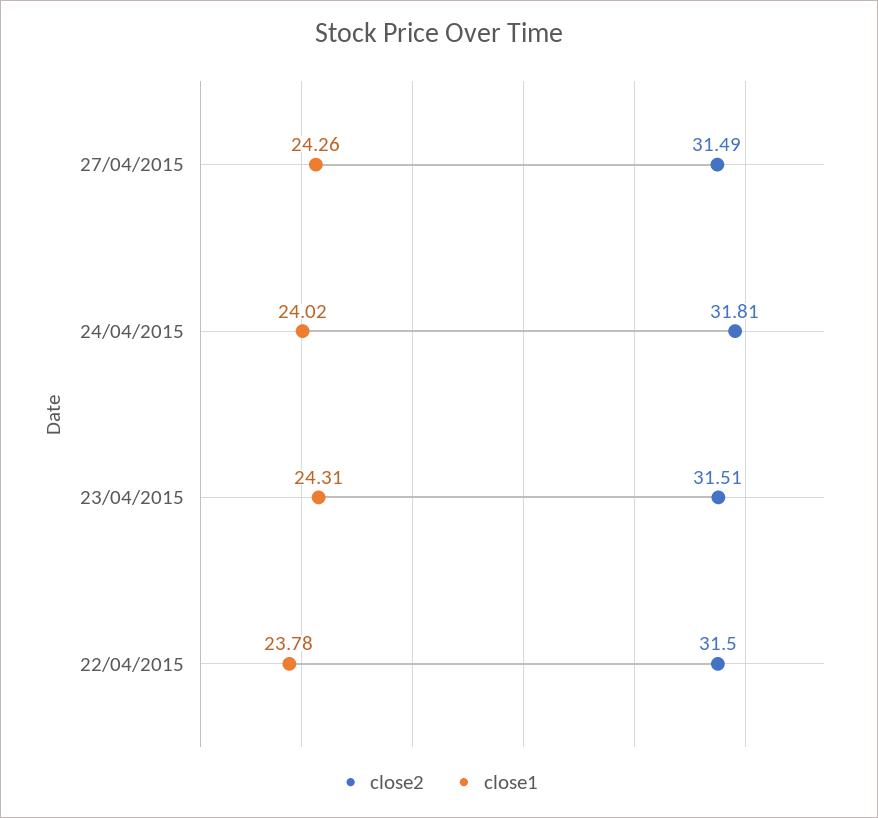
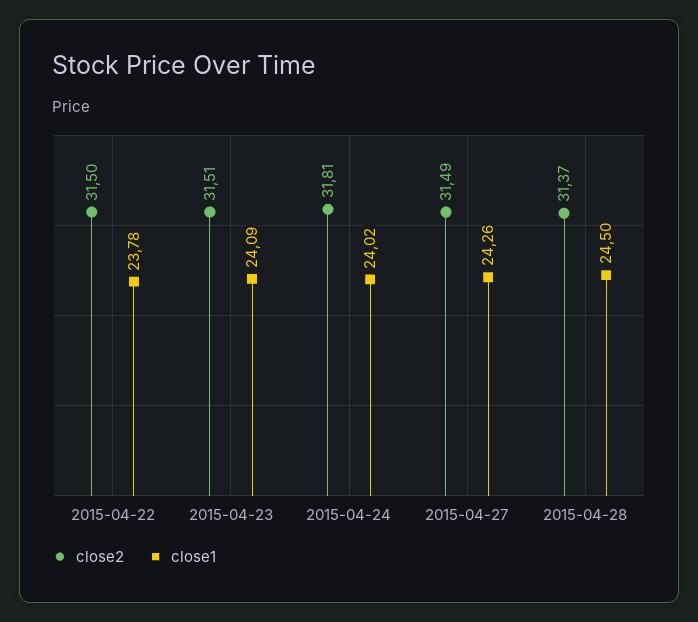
close1, 23/04/2015: 24.31 -> 24.09
close2, 2015-04-28: none -> 31.37
close1, 2015-04-28: none -> 24.5

